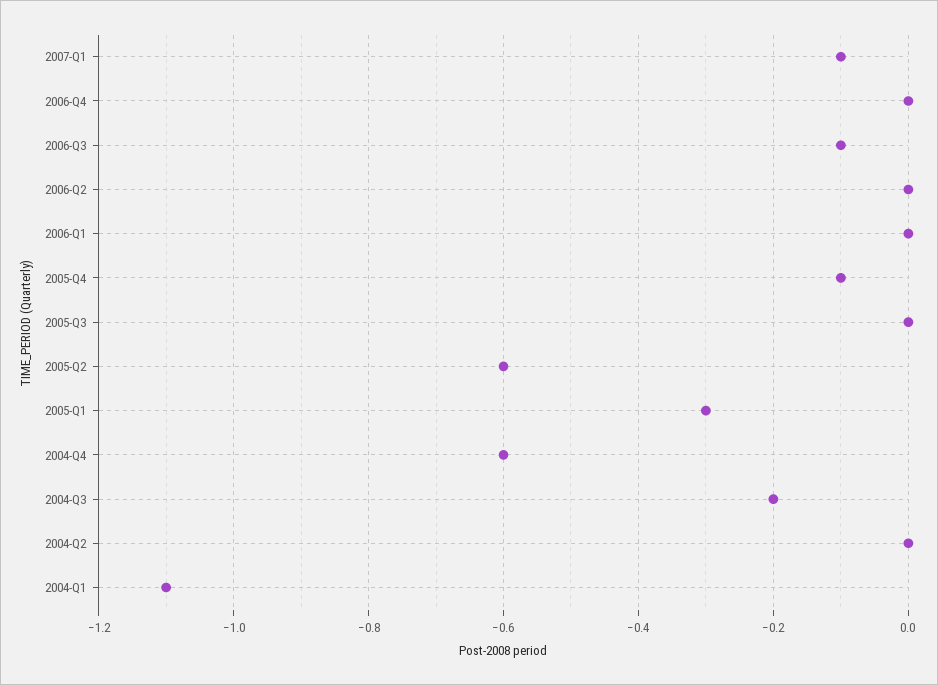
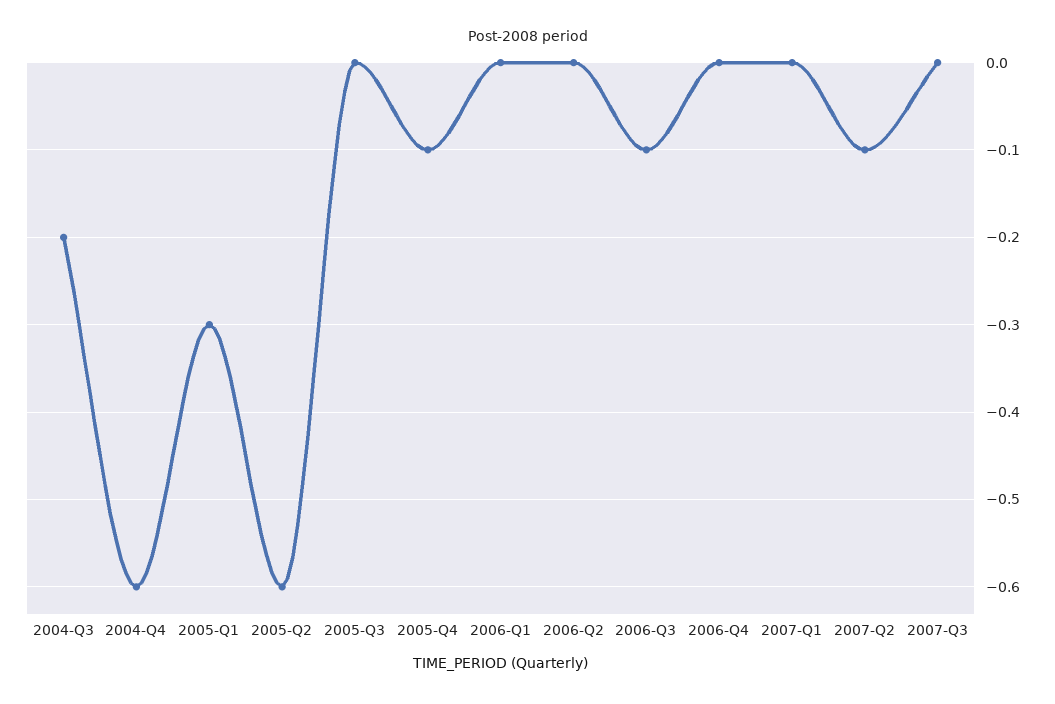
2007-Q1: -0.1 -> 0
2004-Q2: 0 -> none
2004-Q1: -1.1 -> none
2007-Q2: none -> -0.1
2007-Q3: none -> 0

